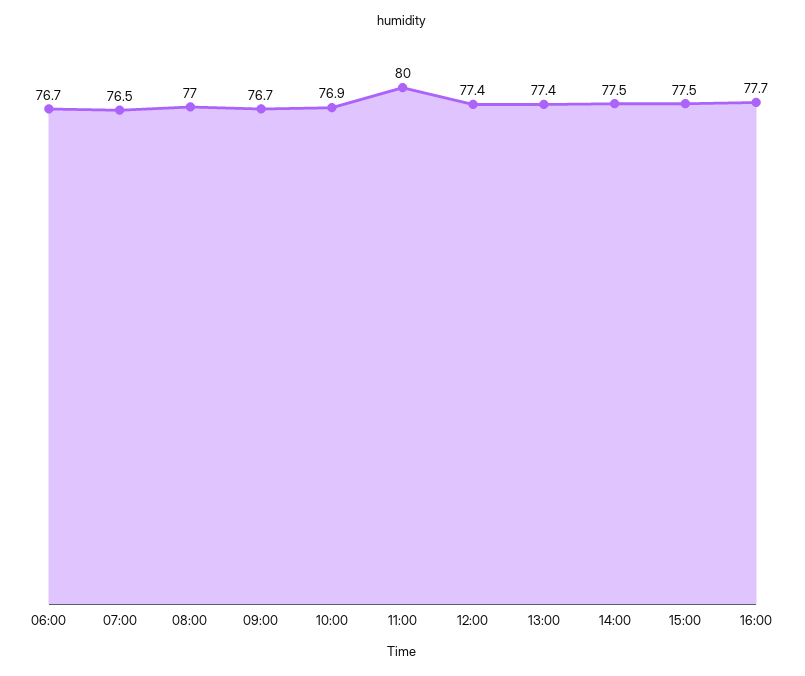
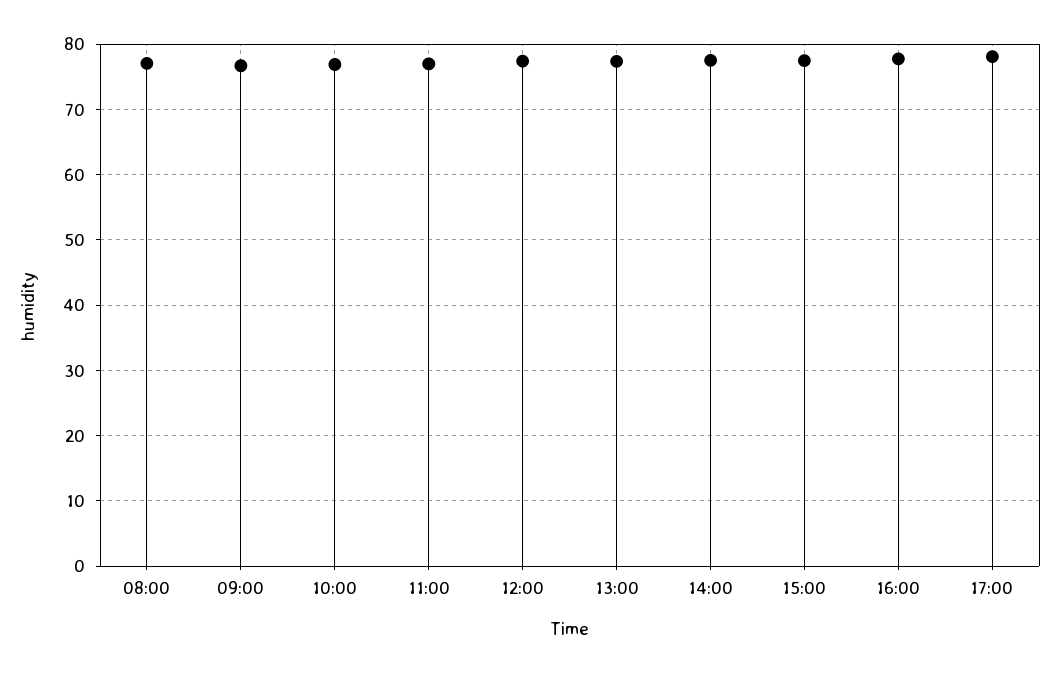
06:00: 76.7 -> none
07:00: 76.5 -> none
11:00: 80 -> 77
17:00: none -> 78

